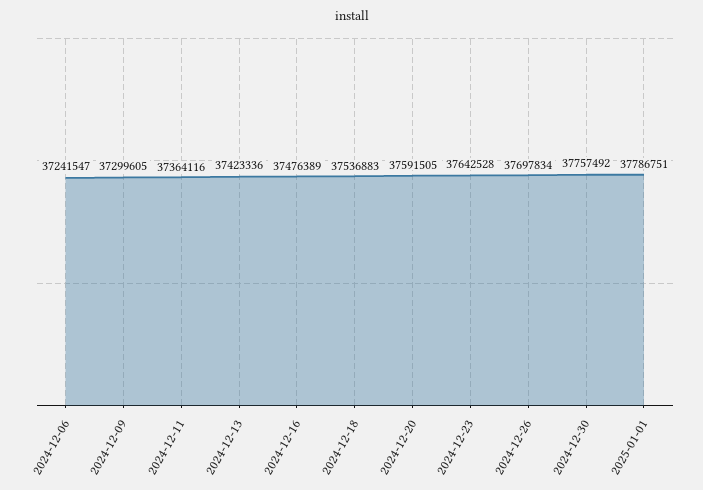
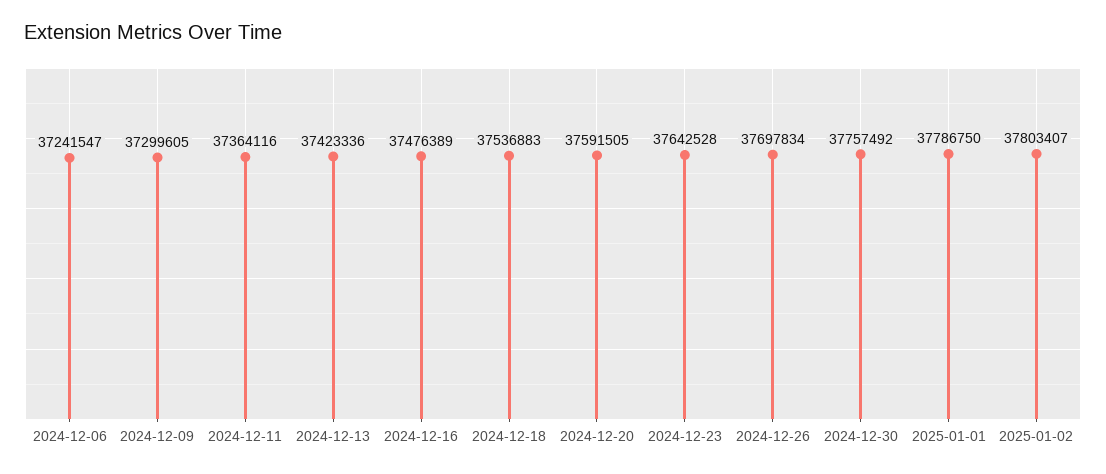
2025-01-01: 37786751 -> 37786750
2025-01-02: none -> 37803407

